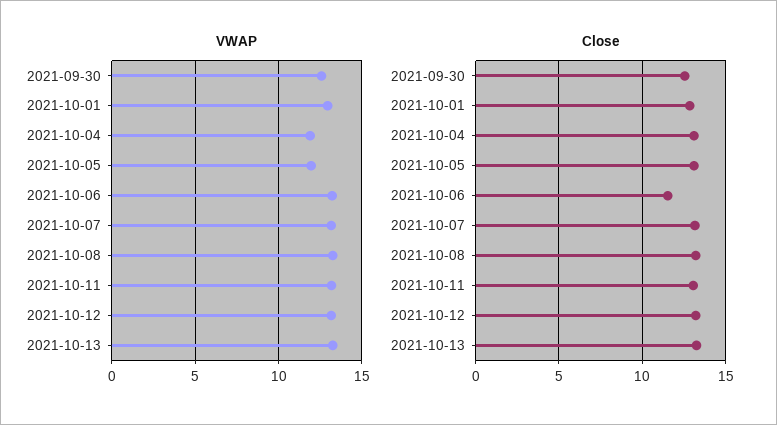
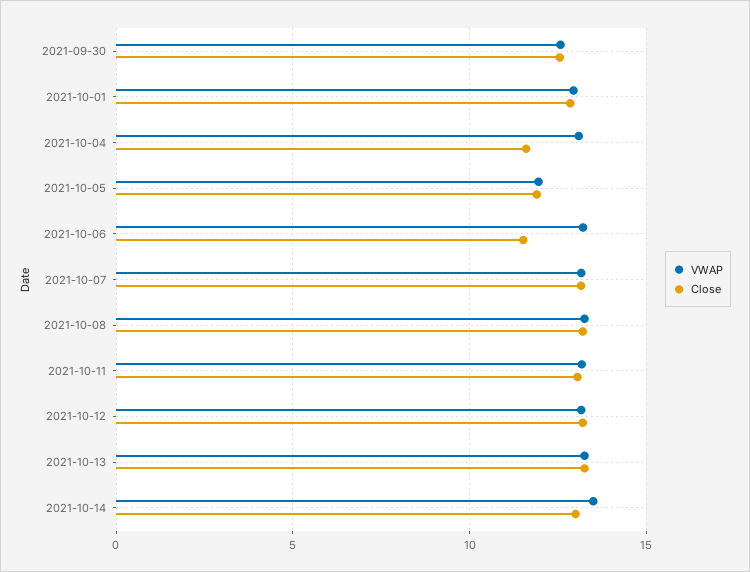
VWAP, 2021-10-04: 12 -> 13
Close, 2021-10-04: 13 -> 11.5
Close, 2021-10-05: 13 -> 12
VWAP, 2021-10-14: none -> 13.5
Close, 2021-10-14: none -> 13

